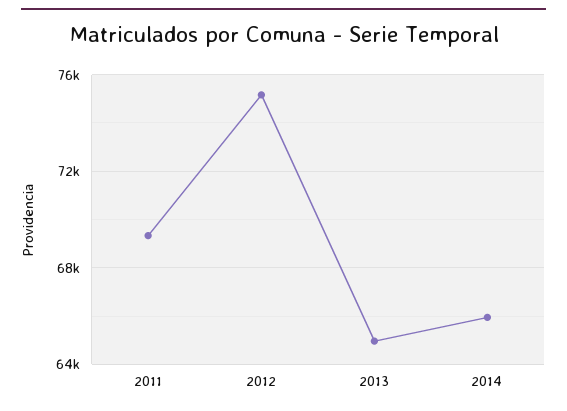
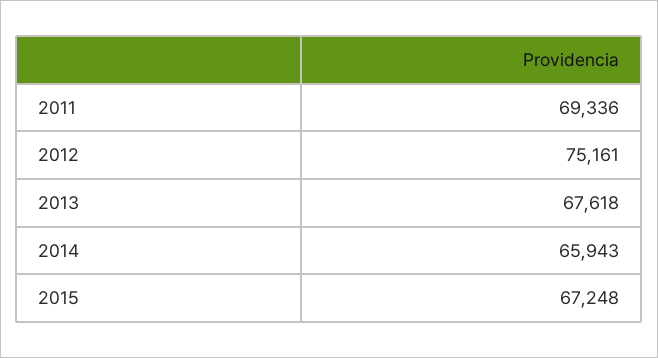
2013: 65000 -> 67618
2015: none -> 67248

